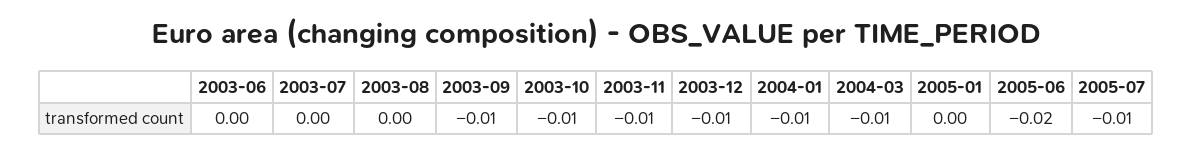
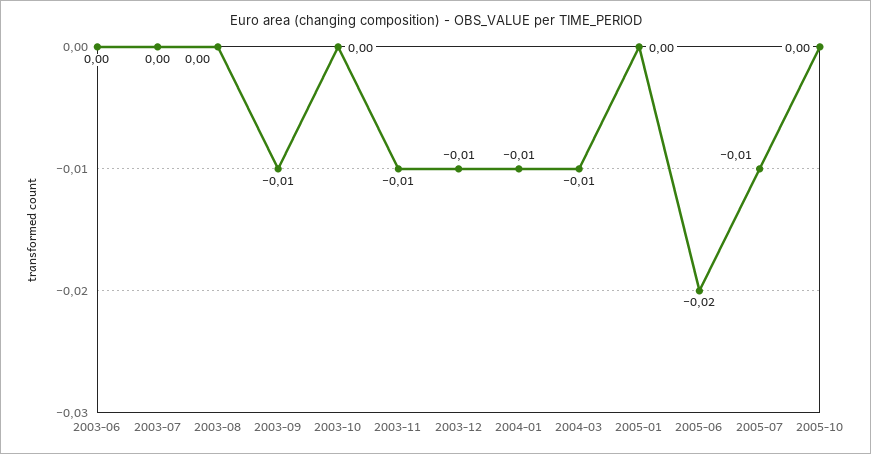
2003-10: -0.01 -> 0
2005-10: none -> 0

